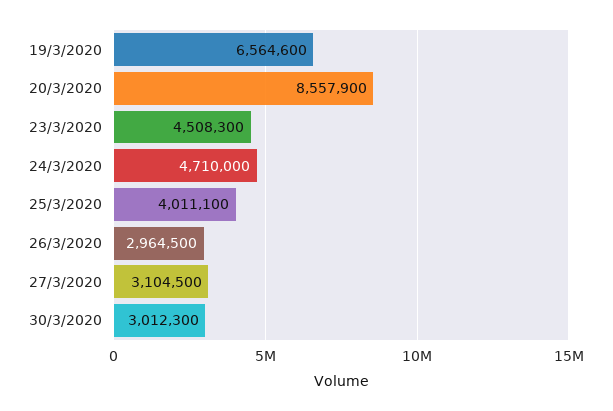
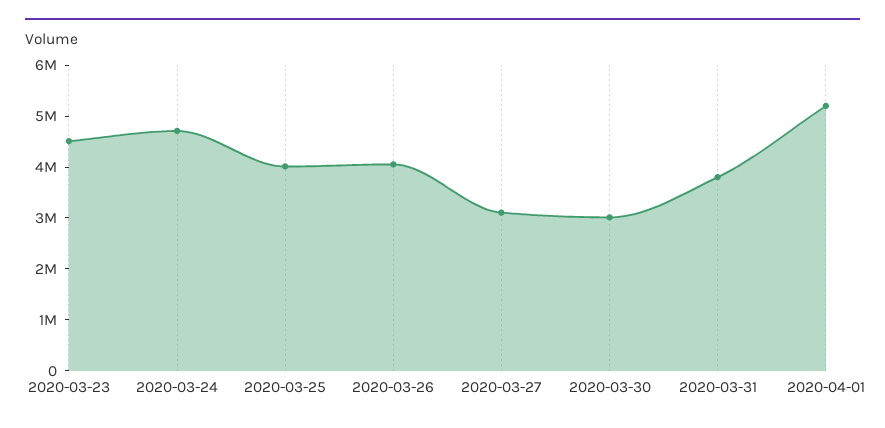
19/3/2020: 6564600 -> none
20/3/2020: 8557900 -> none
26/3/2020: 2964500 -> 4000000
2020-03-31: none -> 3800000
2020-04-01: none -> 5200000

